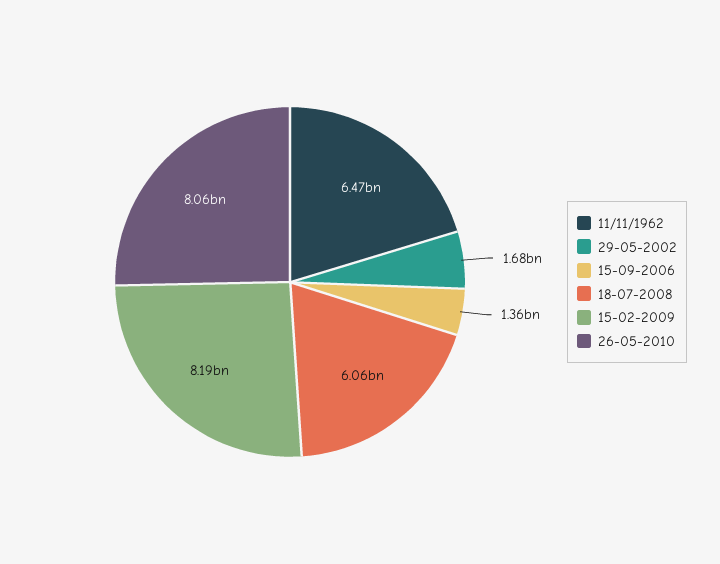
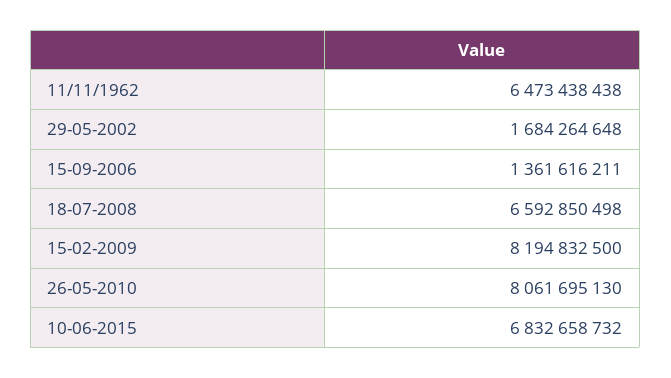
18-07-2008: 6060000000 -> 6592850498
10-06-2015: none -> 6832658732

